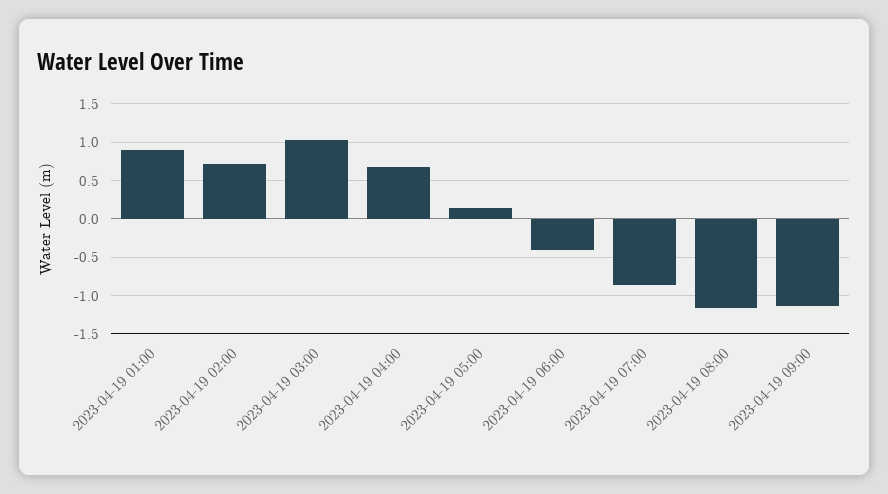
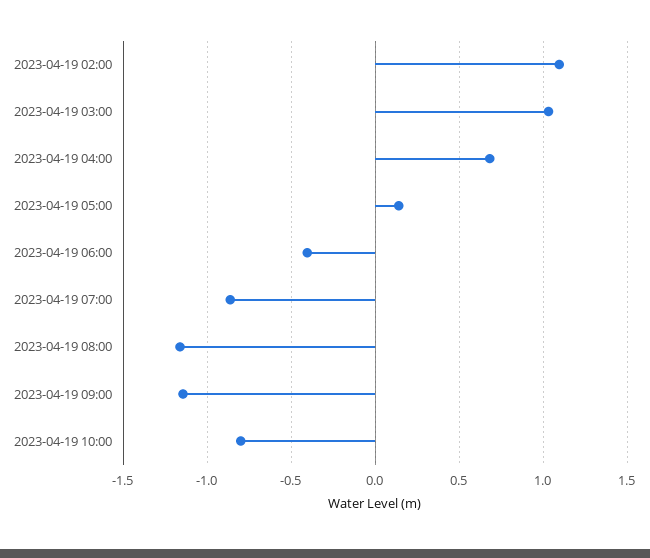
2023-04-19 01:00: 0.9 -> none
2023-04-19 02:00: 0.7 -> 1.1
2023-04-19 10:00: none -> -0.8

